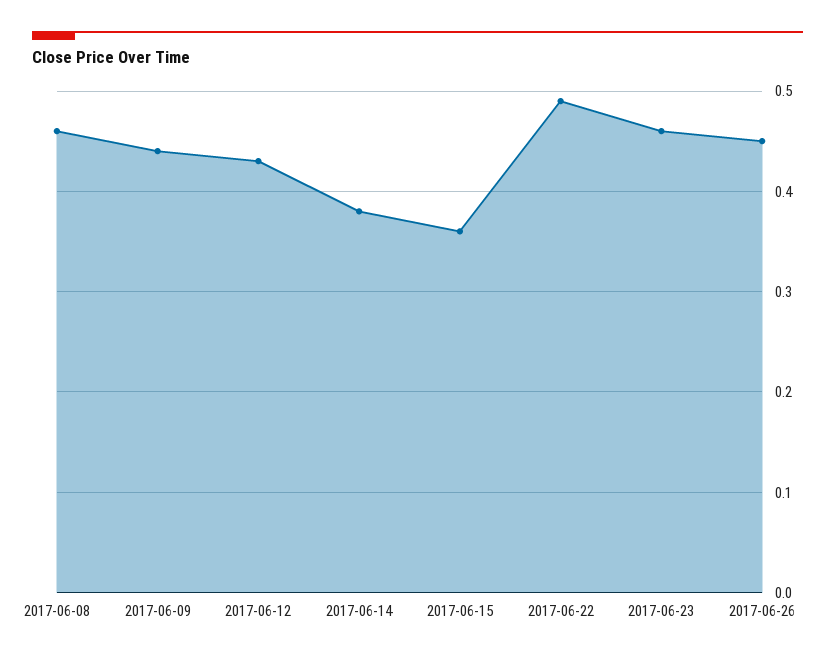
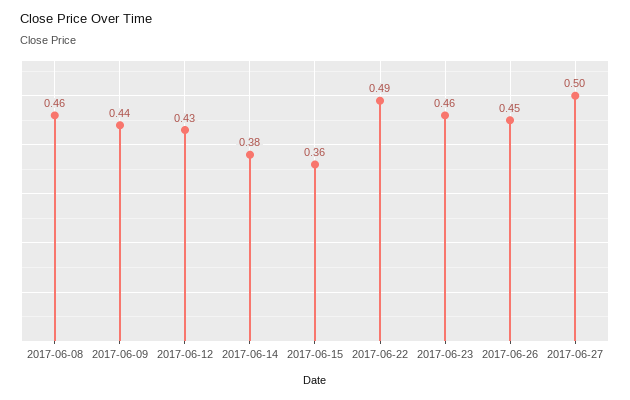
2017-06-27: none -> 0.5

